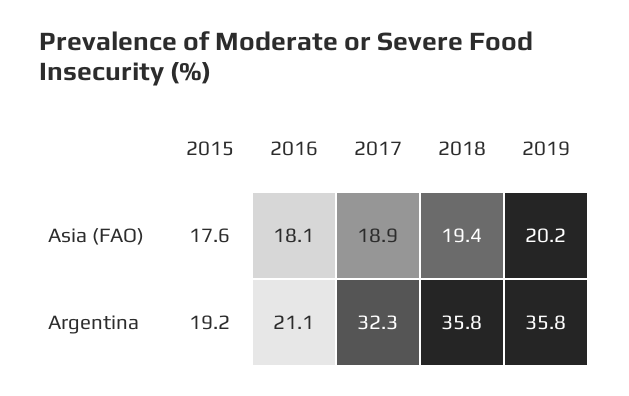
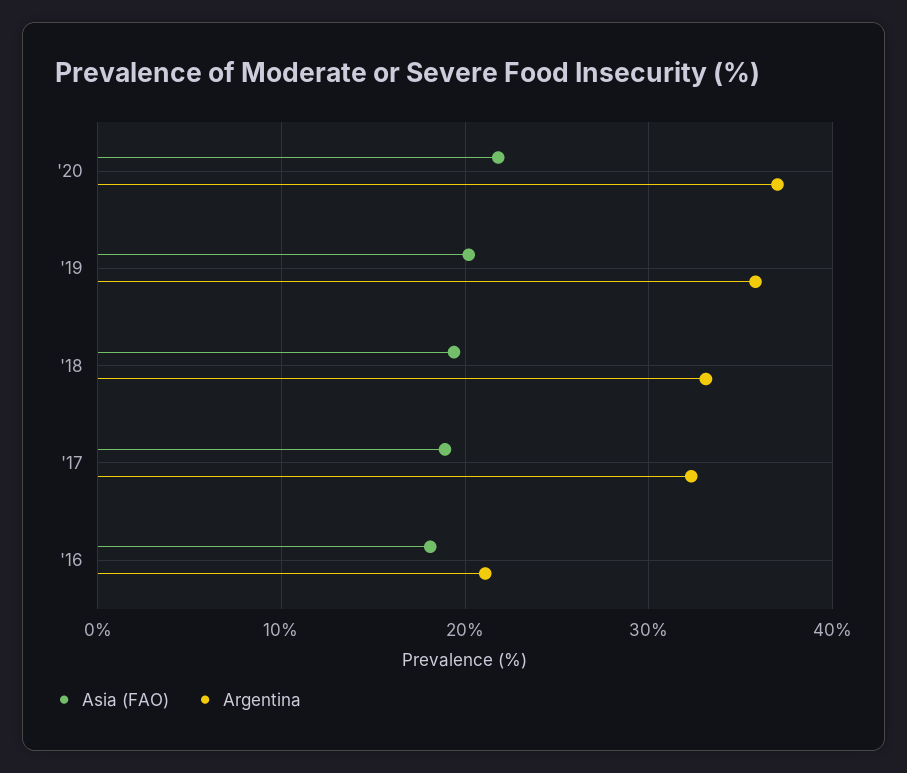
Asia (FAO), 2015: 17.6 -> none
Argentina, 2015: 19.2 -> none
Argentina, 2018: 35.8 -> 33
Asia (FAO), '20: none -> 22
Argentina, '20: none -> 37

